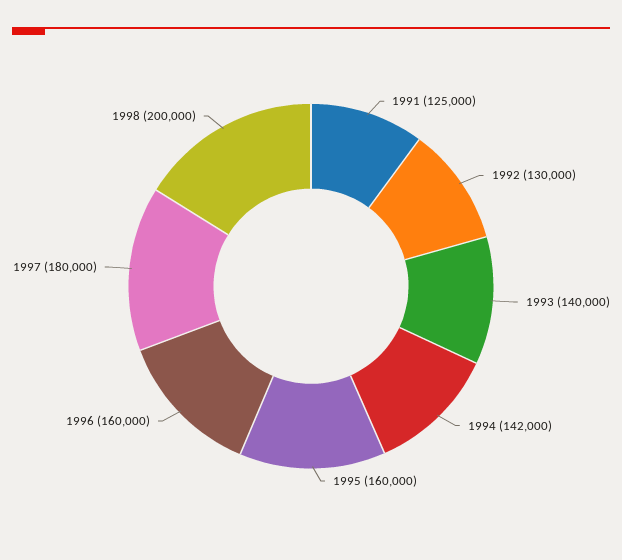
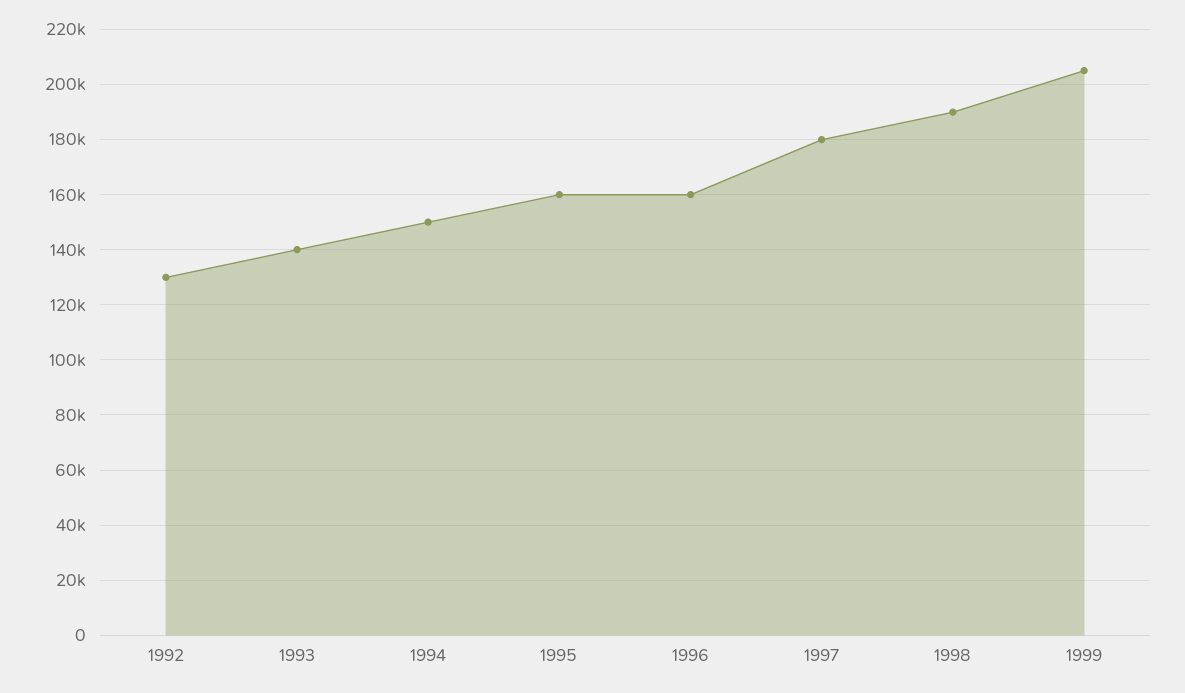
1991: 125000 -> none
1994: 142000 -> 150000
1998: 200000 -> 190000
1999: none -> 205000

